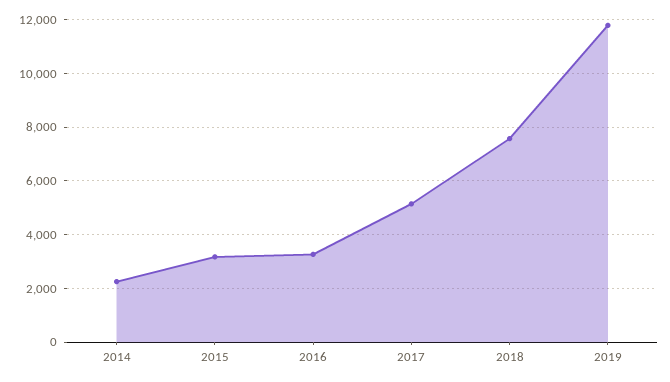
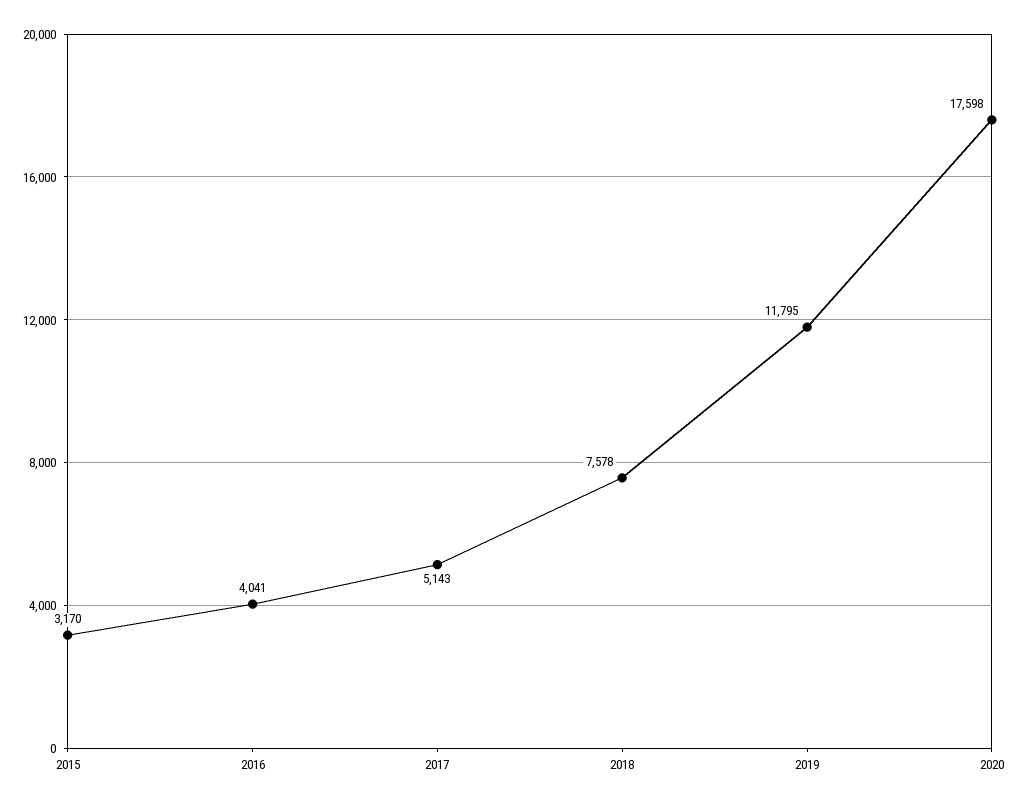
2014: 2250 -> none
2016: 3250 -> 4041
2020: none -> 17598

